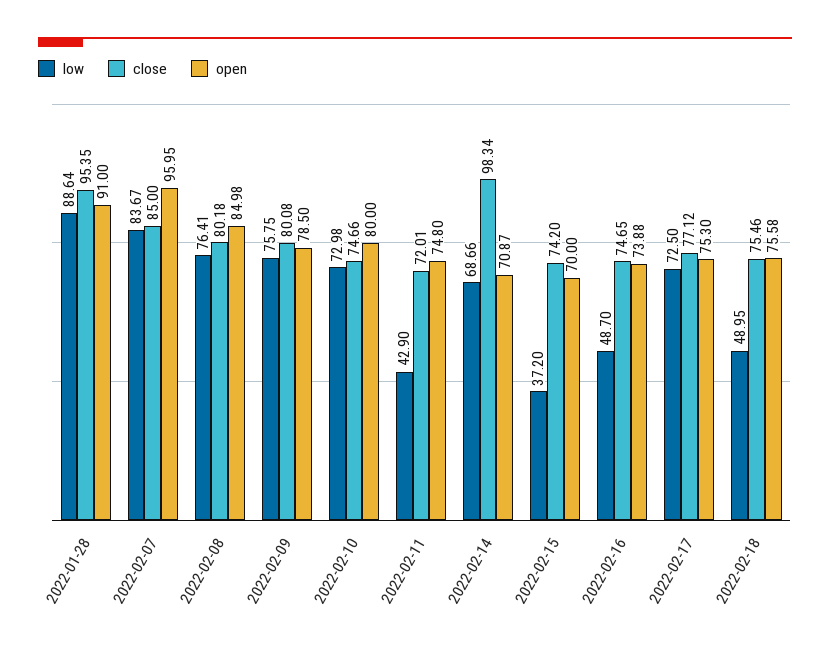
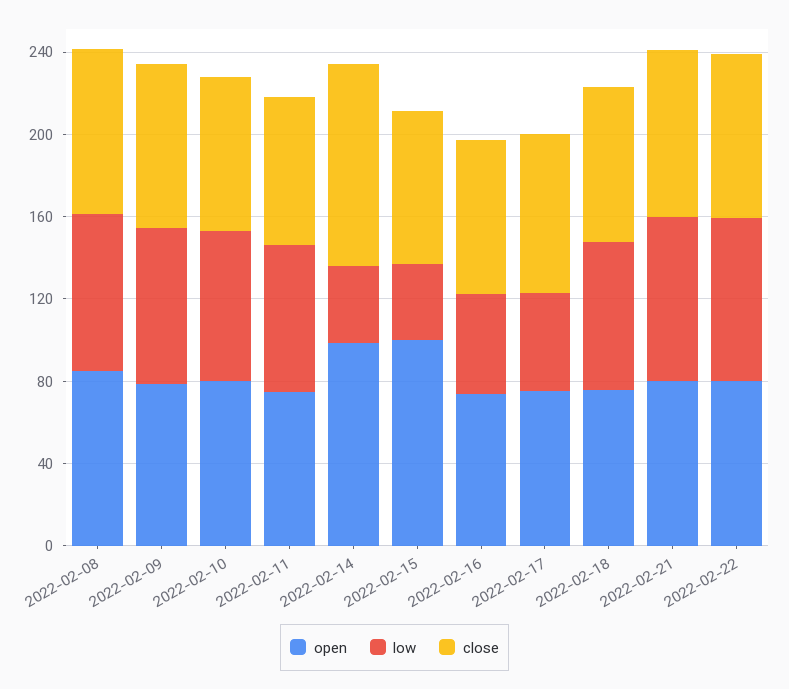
low, 2022-01-28: 88.64 -> none
close, 2022-01-28: 95.35 -> none
open, 2022-01-28: 91 -> none
low, 2022-02-07: 83.67 -> none
close, 2022-02-07: 85 -> none
open, 2022-02-07: 95.95 -> none
low, 2022-02-11: 42.9 -> 70
low, 2022-02-14: 68.66 -> 40
open, 2022-02-14: 70.87 -> 100
open, 2022-02-15: 70 -> 100
low, 2022-02-17: 72.5 -> 50
low, 2022-02-18: 48.95 -> 70
open, 2022-02-21: none -> 80
low, 2022-02-21: none -> 80
close, 2022-02-21: none -> 80
open, 2022-02-22: none -> 80
low, 2022-02-22: none -> 80
close, 2022-02-22: none -> 80

